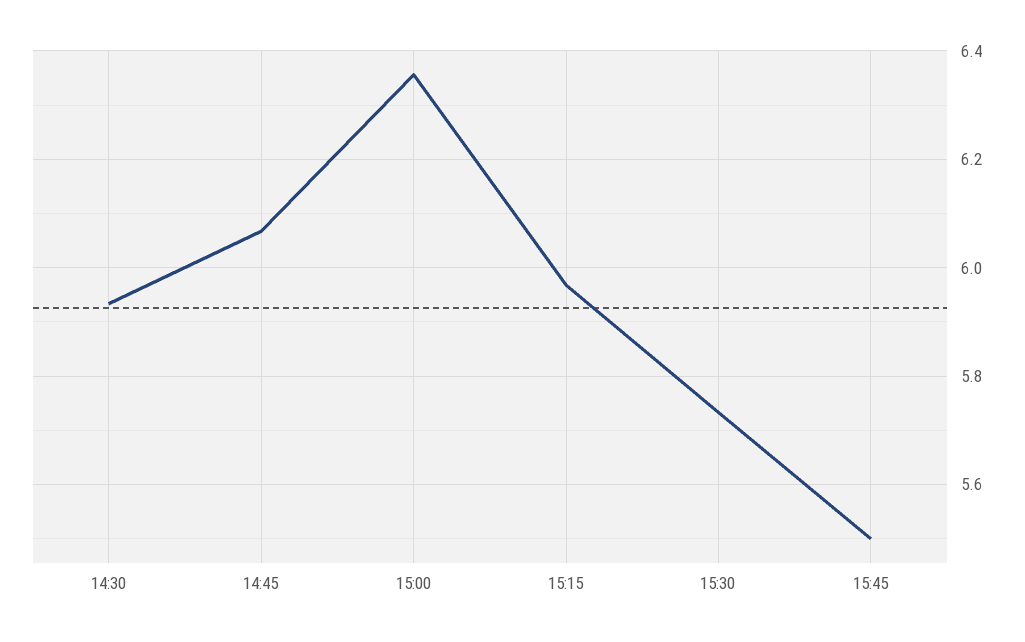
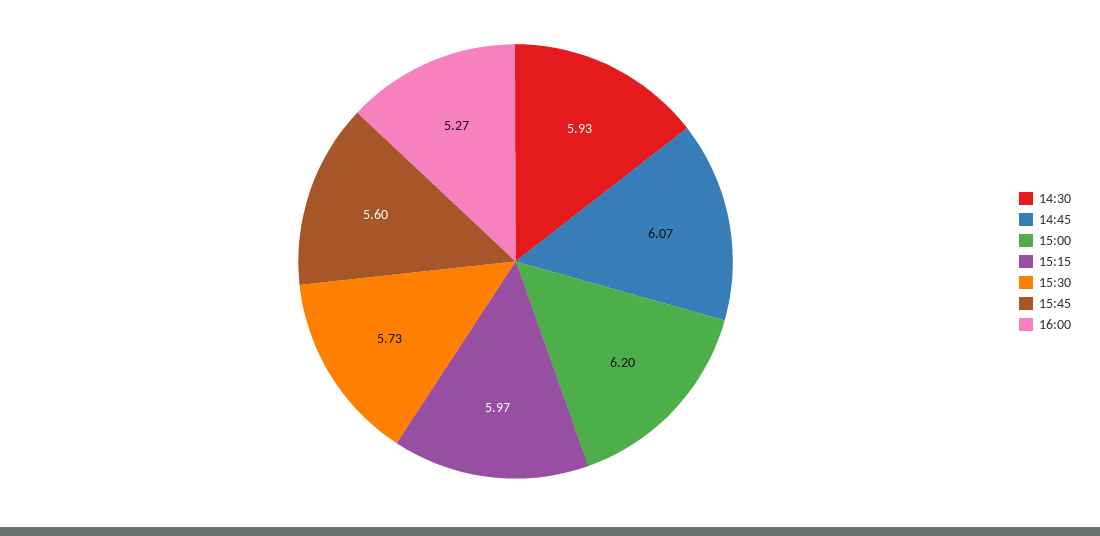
15:00: 6.36 -> 6.2
15:45: 5.5 -> 5.6
16:00: none -> 5.27

